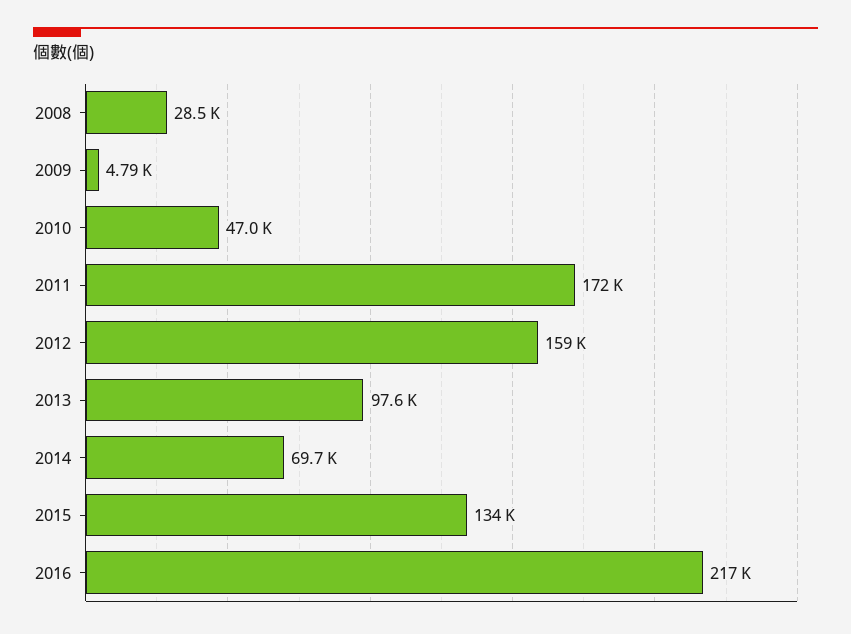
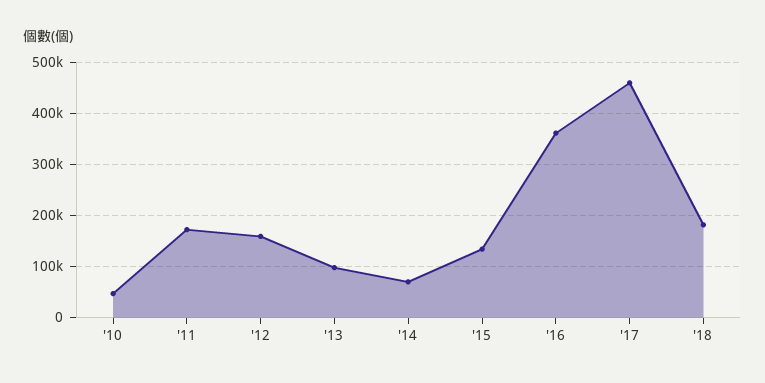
2008: 28500 -> none
2009: 4790 -> none
2016: 217000 -> 360000
'17: none -> 460000
'18: none -> 180000

